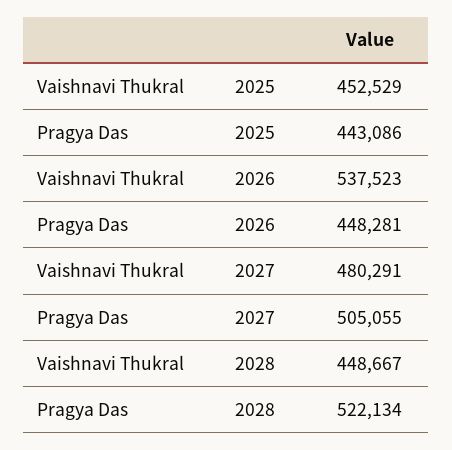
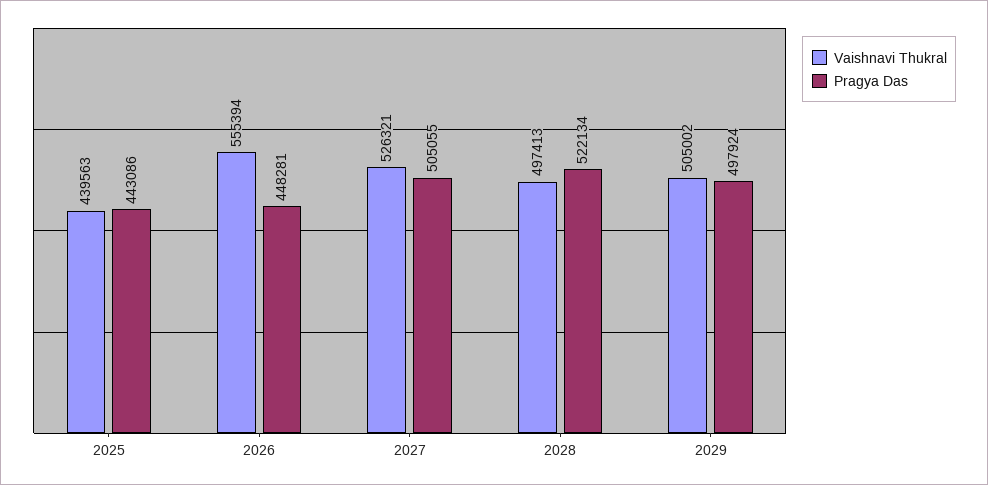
Vaishnavi Thukral, 2025: 452529 -> 439563
Vaishnavi Thukral, 2026: 537523 -> 555394
Vaishnavi Thukral, 2027: 480291 -> 526321
Vaishnavi Thukral, 2028: 448667 -> 497413
Vaishnavi Thukral, 2029: none -> 505002
Pragya Das, 2029: none -> 497924

